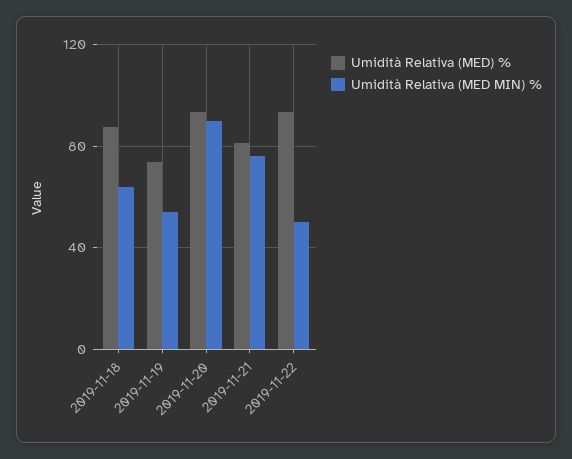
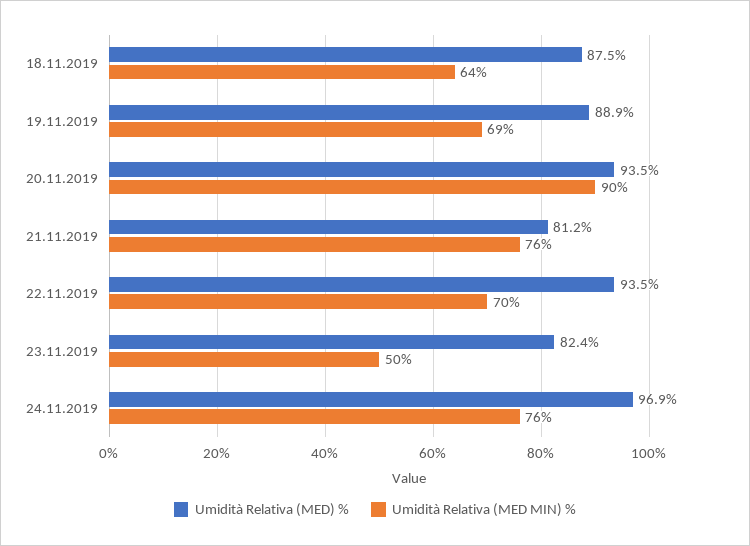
Umidità Relativa (MED) %, 2019-11-19: 75 -> 88.9
Umidità Relativa (MED MIN) %, 2019-11-19: 55 -> 69
Umidità Relativa (MED MIN) %, 2019-11-22: 50 -> 70
Umidità Relativa (MED) %, 23.11.2019: none -> 82.4
Umidità Relativa (MED MIN) %, 23.11.2019: none -> 50
Umidità Relativa (MED) %, 24.11.2019: none -> 96.9
Umidità Relativa (MED MIN) %, 24.11.2019: none -> 76

